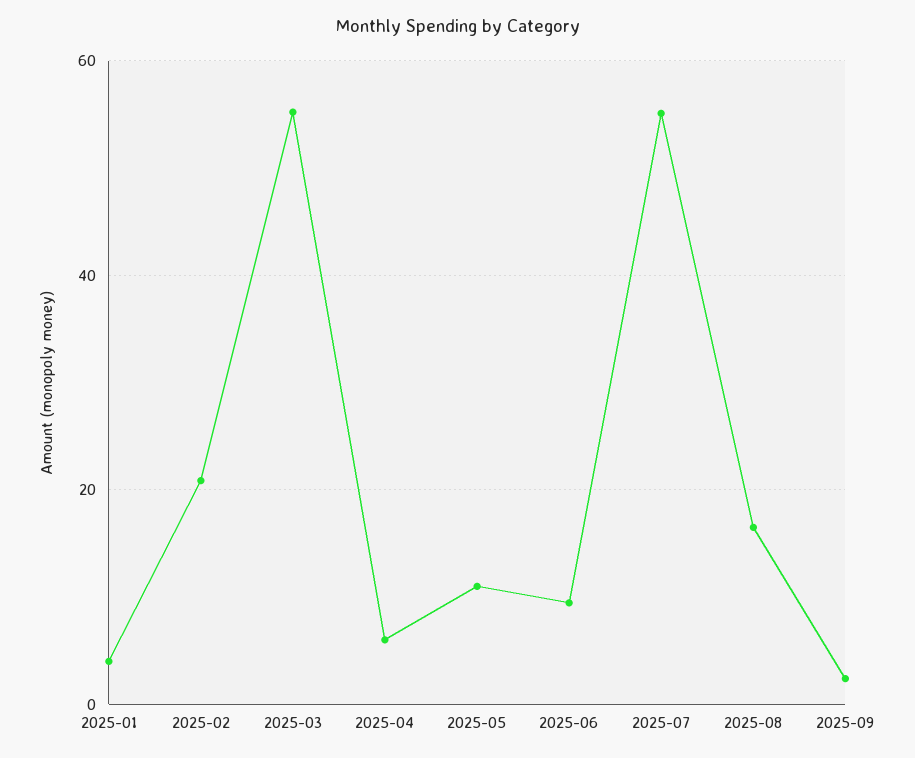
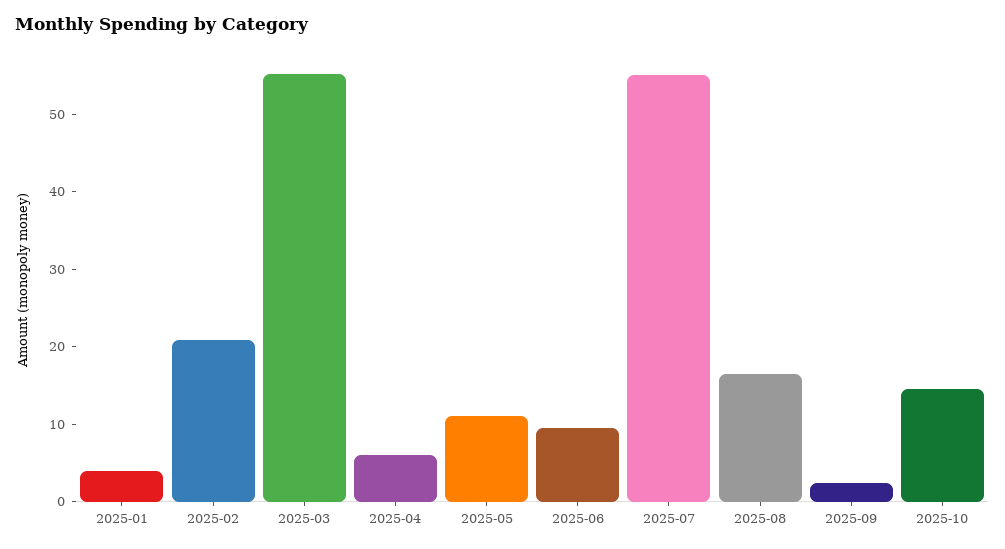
2025-10: none -> 14

